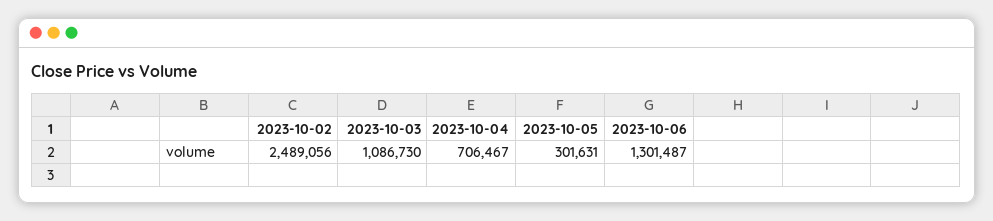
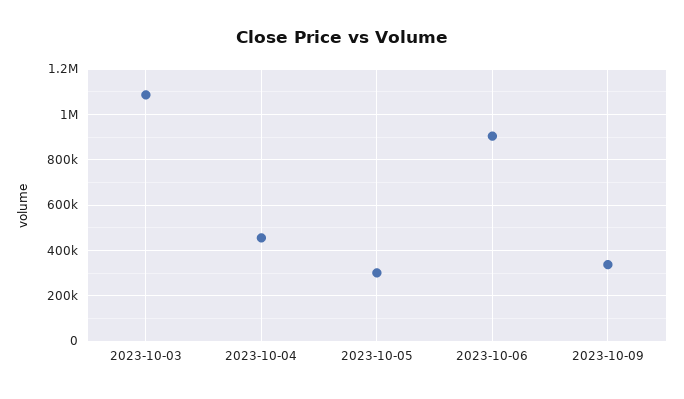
2023-10-02: 2489056 -> none
2023-10-04: 706467 -> 450000
2023-10-06: 1301487 -> 900000
2023-10-09: none -> 350000

